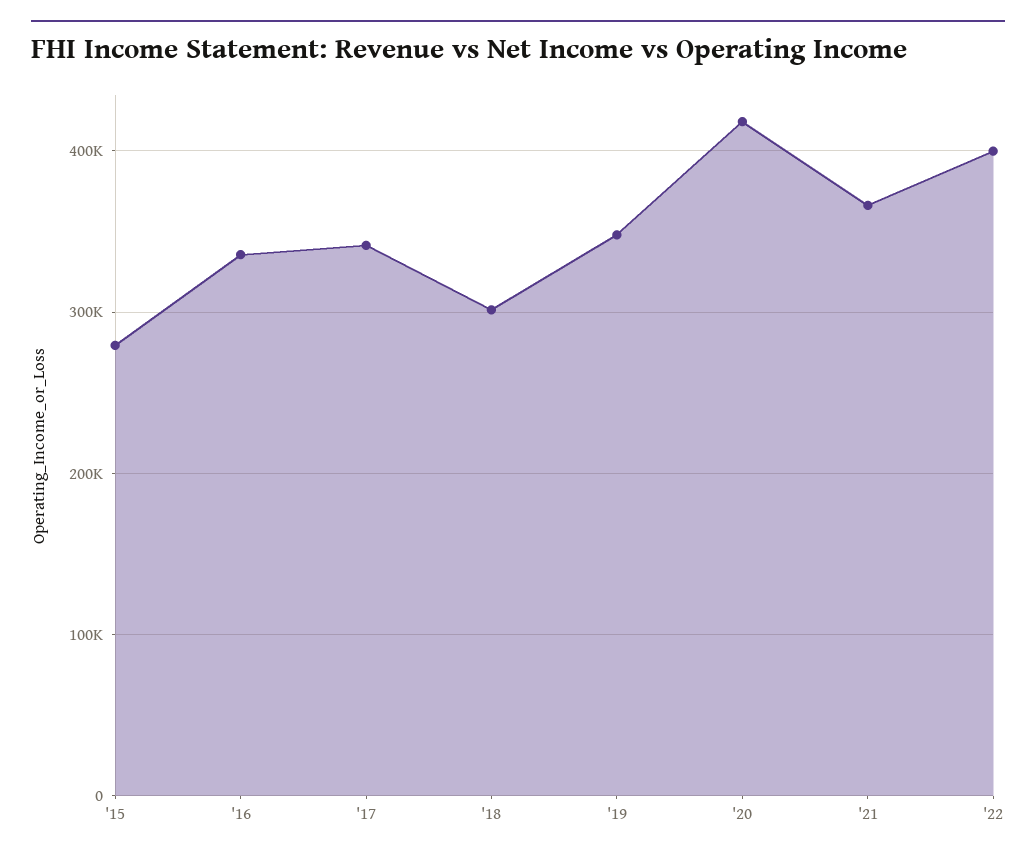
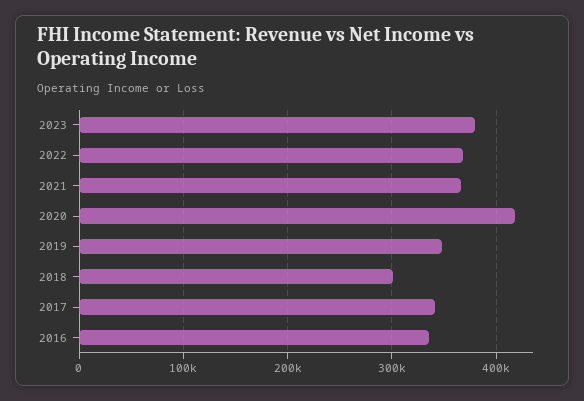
'15: 280000 -> none
'22: 400000 -> 370000
2023: none -> 380000

